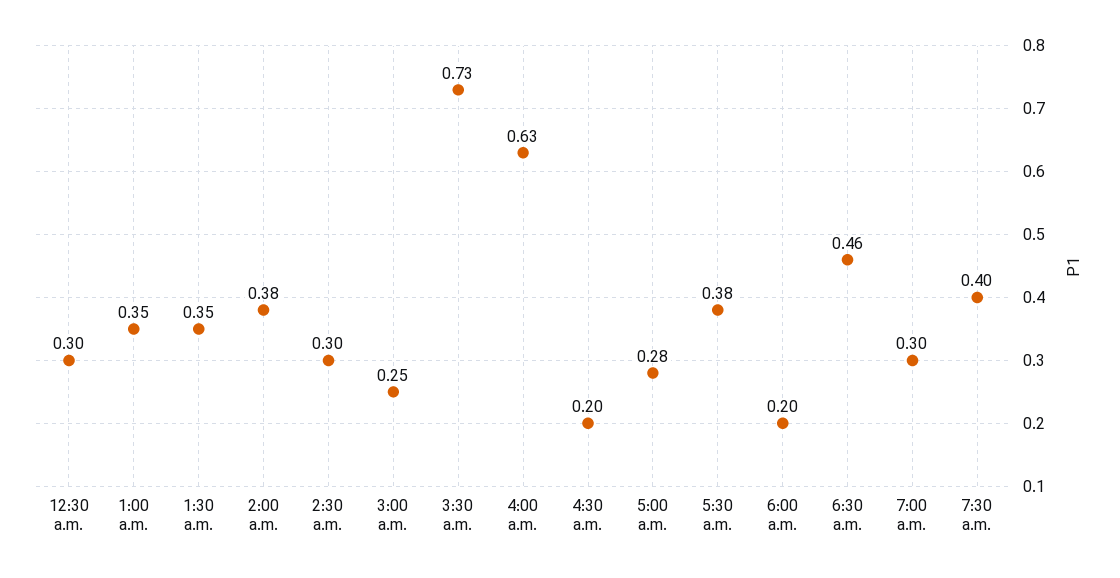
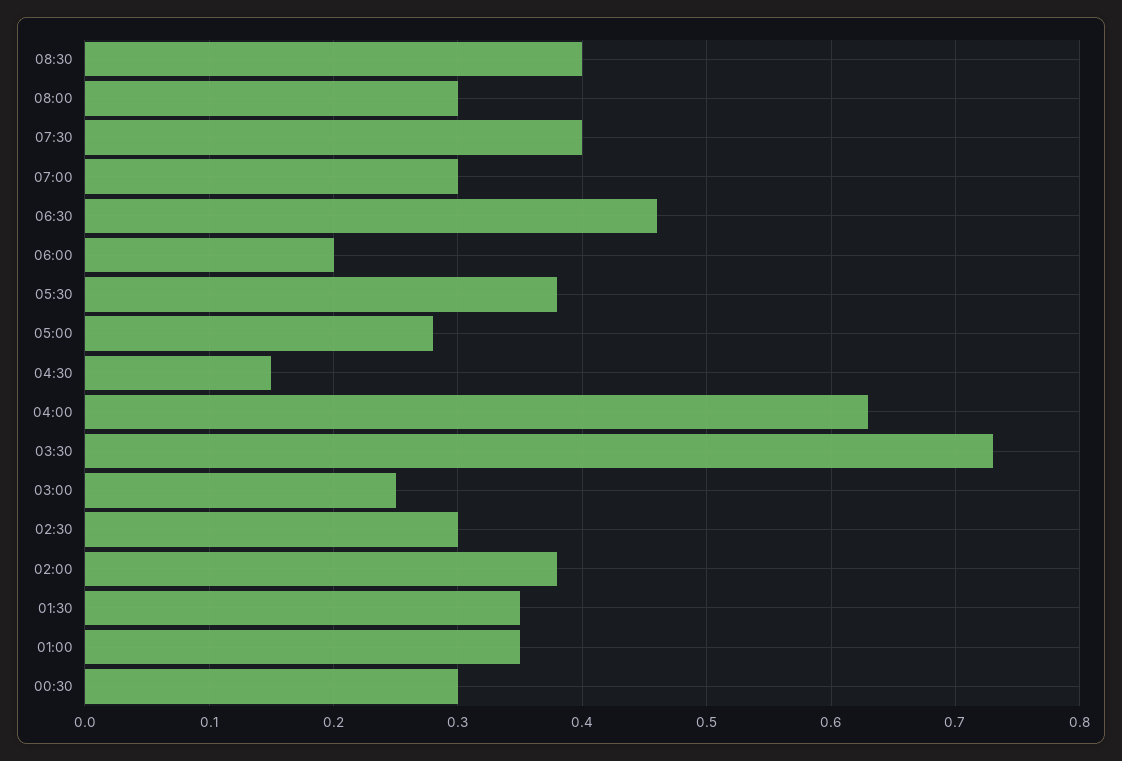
4:30 a.m.: 0.2 -> 0.15
08:30: none -> 0.4
08:00: none -> 0.3

